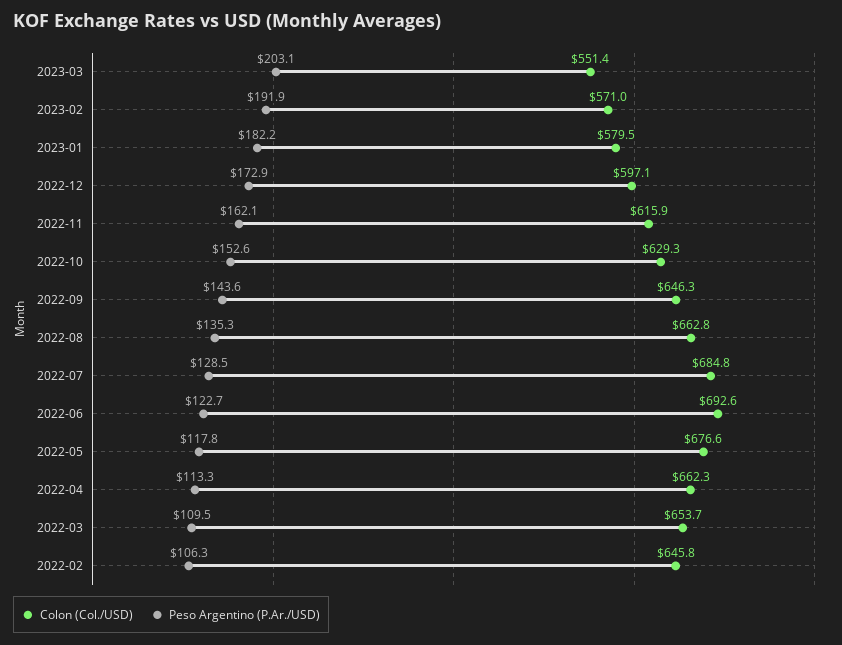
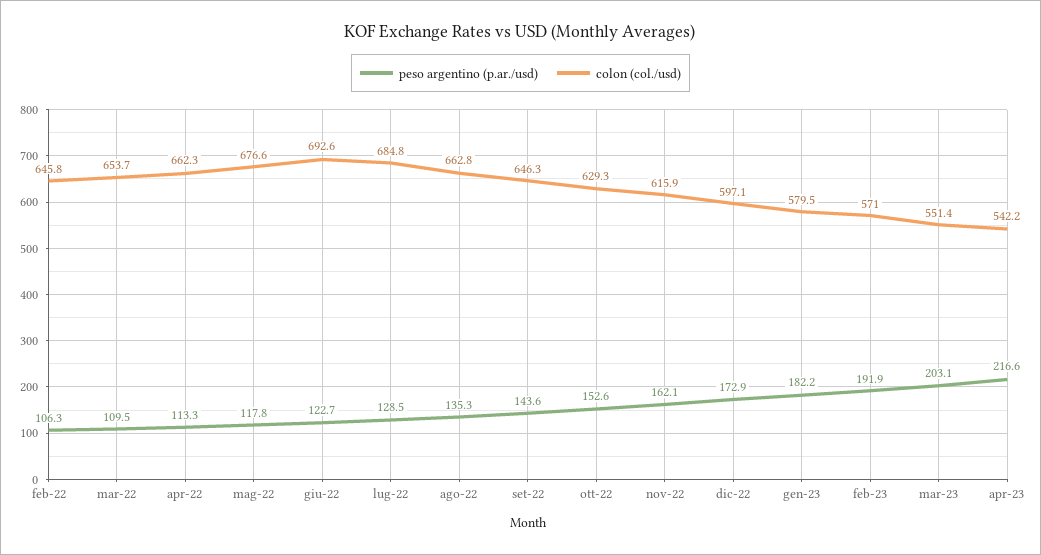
Peso Argentino (P.Ar./USD), apr-23: none -> 216.6
Colon (Col./USD), apr-23: none -> 542.2

